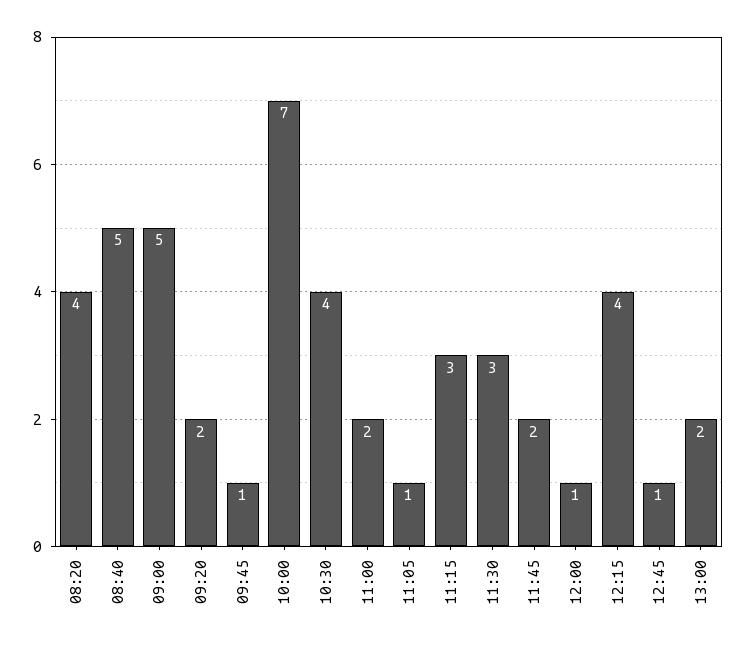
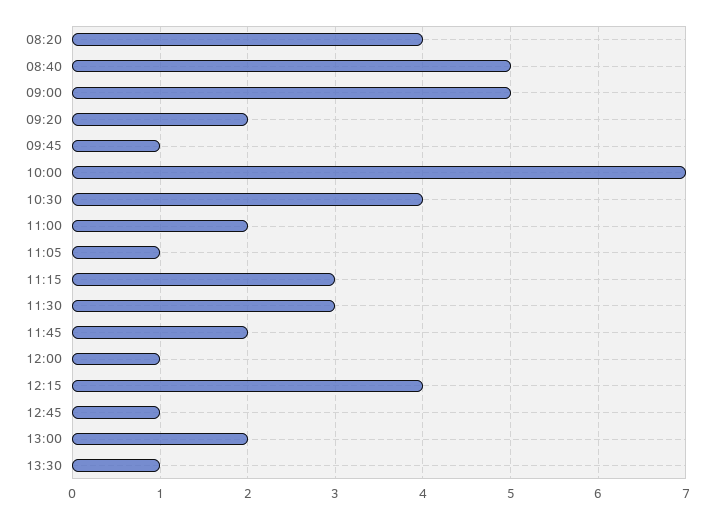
13:30: none -> 1

